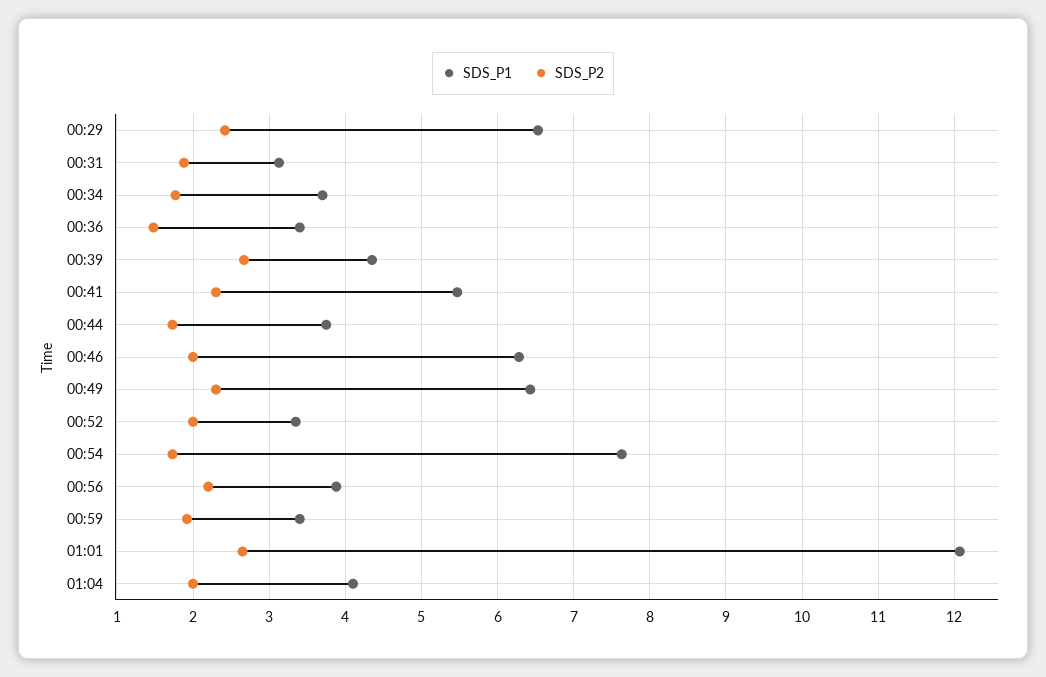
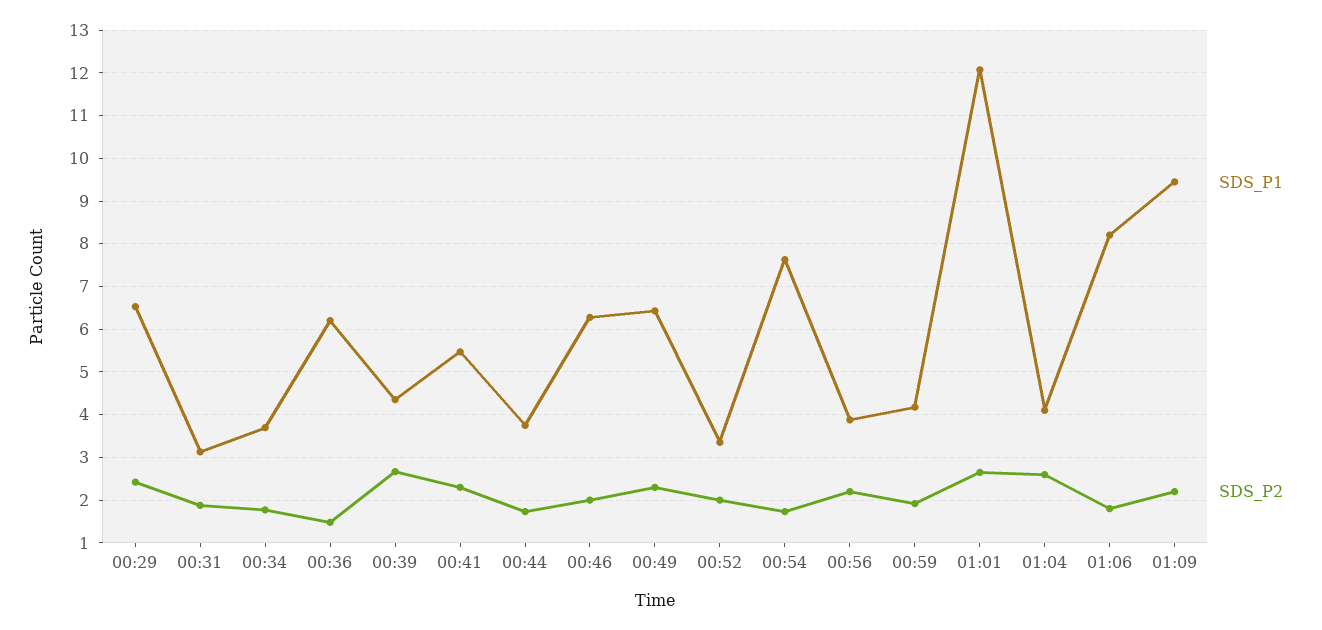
SDS_P1, 00:36: 3.4 -> 6.2
SDS_P1, 00:59: 3.4 -> 4.2
SDS_P2, 01:04: 2 -> 2.6
SDS_P1, 01:06: none -> 8.2
SDS_P2, 01:06: none -> 1.8
SDS_P1, 01:09: none -> 9.4
SDS_P2, 01:09: none -> 2.2

